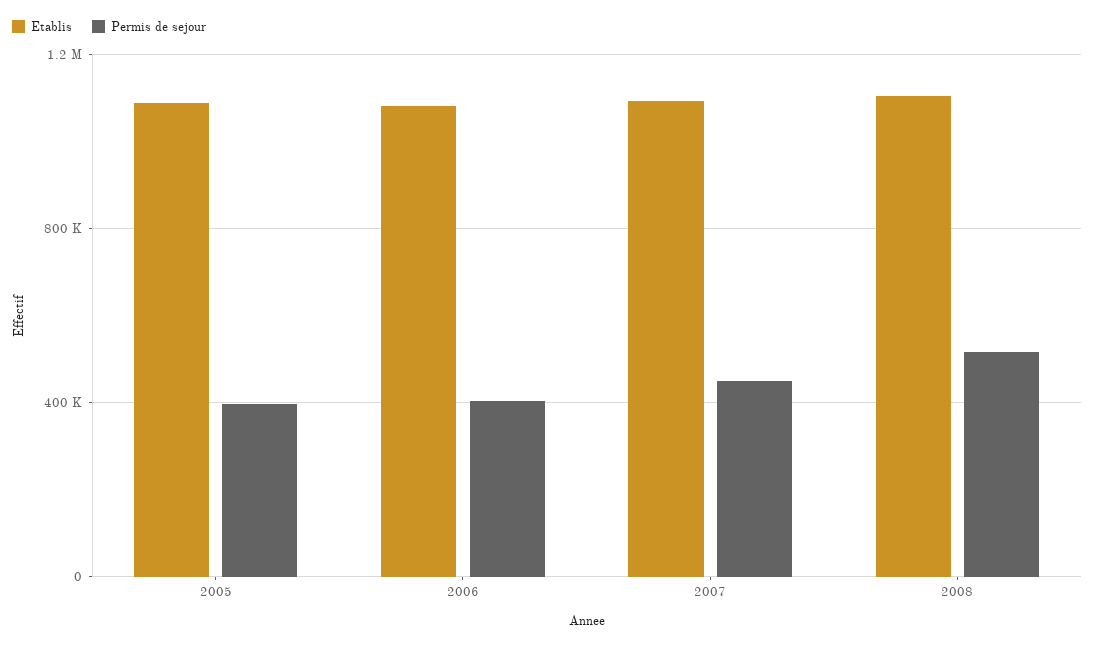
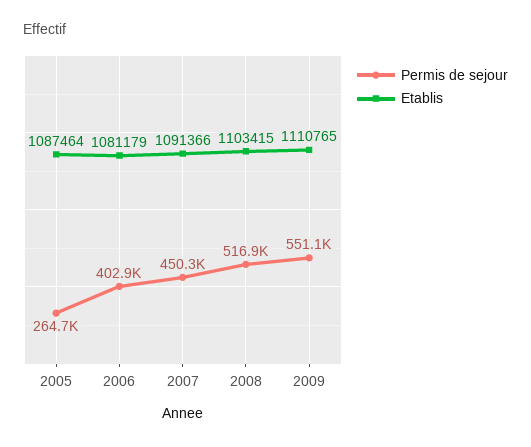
Permis de sejour, 2005: 400000 -> 264700
Permis de sejour, 2009: none -> 551100
Etablis, 2009: none -> 1110765

